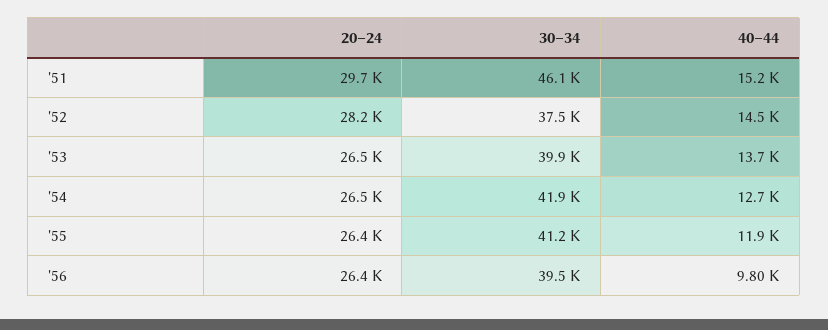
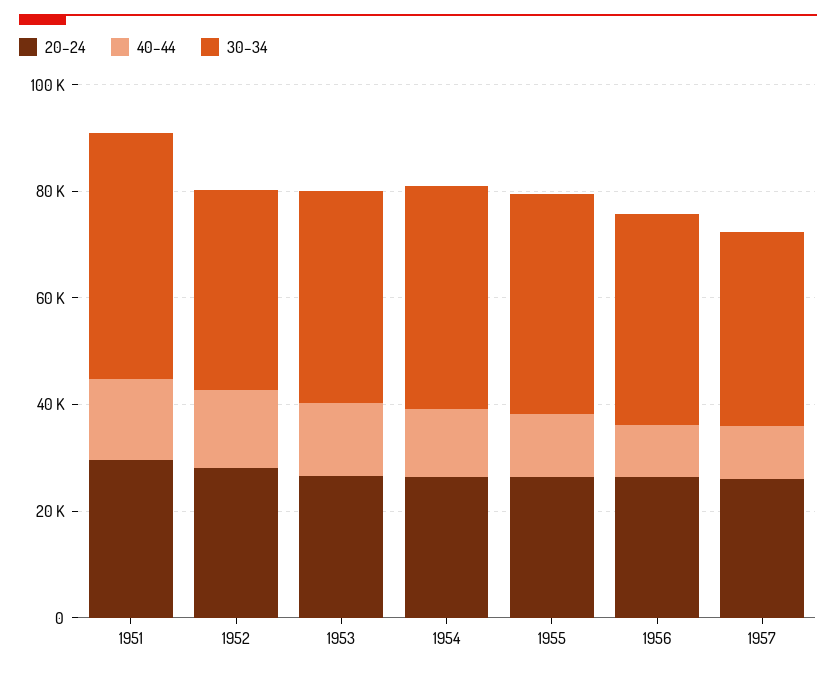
20–24, 1957: none -> 25000
40–44, 1957: none -> 10000
30–34, 1957: none -> 35000

